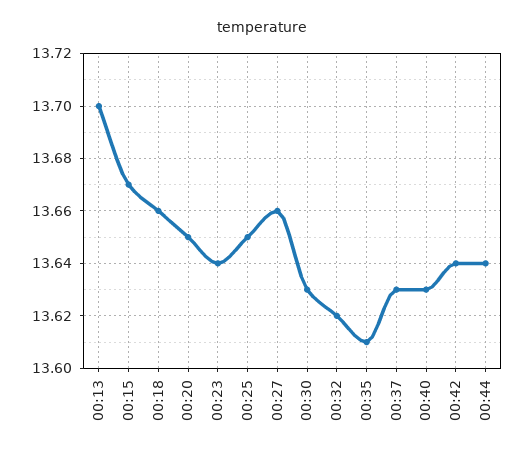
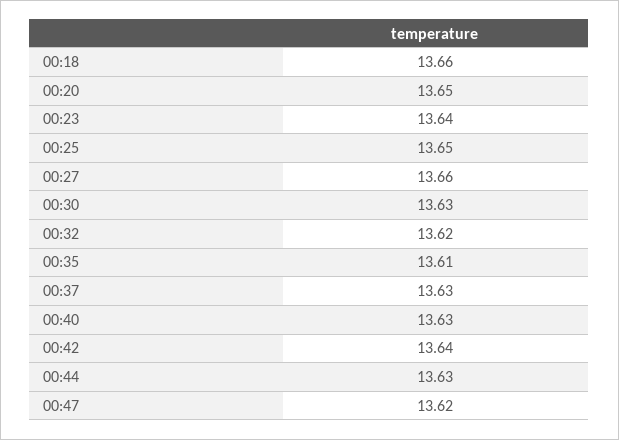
00:13: 13.7 -> none
00:15: 13.67 -> none
00:44: 13.64 -> 13.63
00:47: none -> 13.62

